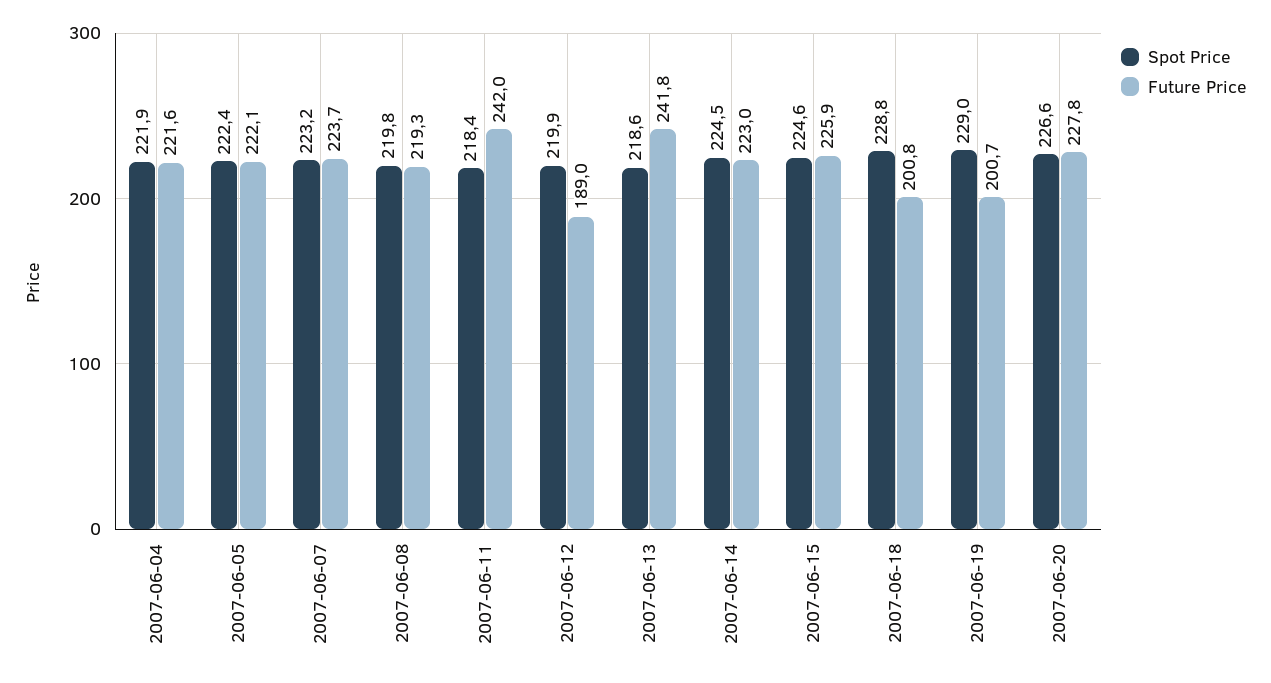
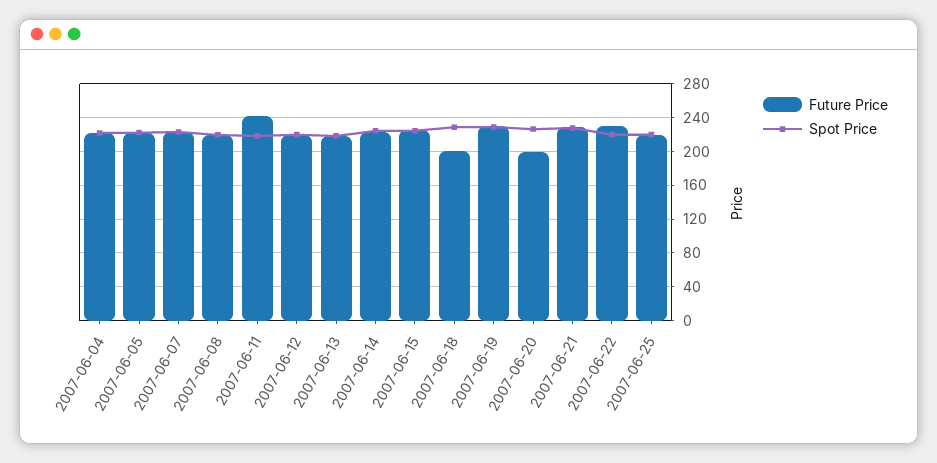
Future Price, 2007-06-12: 189 -> 220
Future Price, 2007-06-13: 241.8 -> 220
Future Price, 2007-06-19: 200.7 -> 230
Future Price, 2007-06-20: 227.8 -> 200
Future Price, 2007-06-21: none -> 230
Spot Price, 2007-06-21: none -> 230
Future Price, 2007-06-22: none -> 230
Spot Price, 2007-06-22: none -> 220
Future Price, 2007-06-25: none -> 220
Spot Price, 2007-06-25: none -> 220

